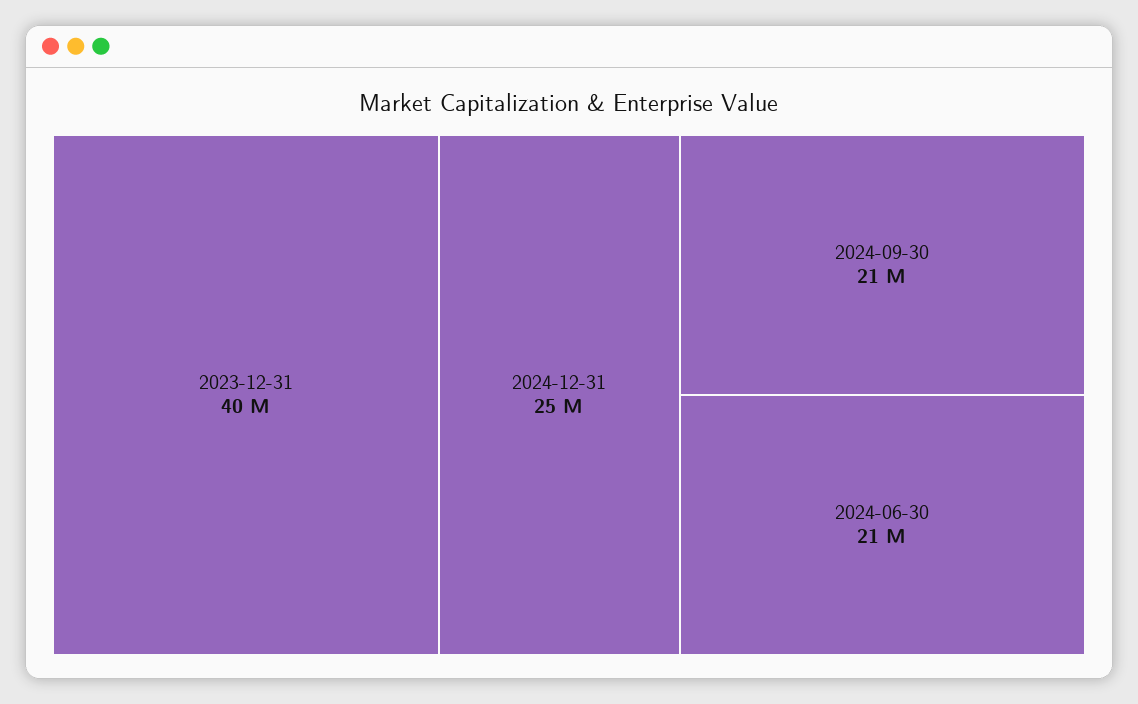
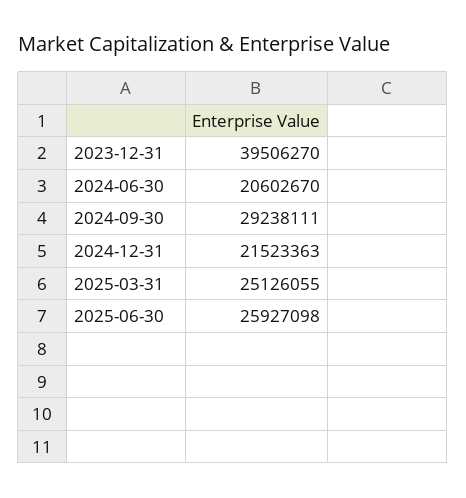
2024-12-31: 25000000 -> 21523363
2024-09-30: 21000000 -> 29238111
2025-03-31: none -> 25126055
2025-06-30: none -> 25927098

